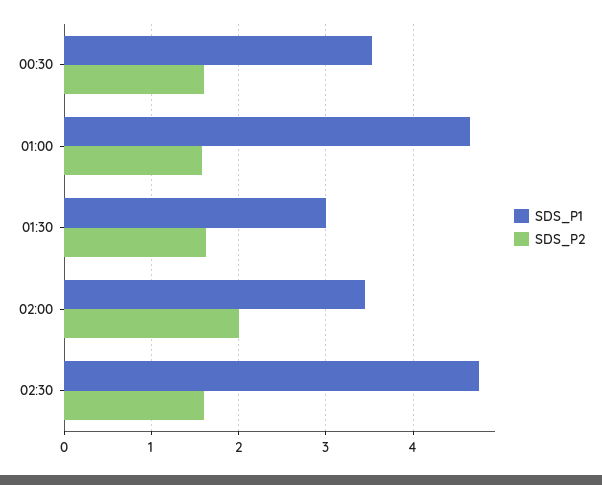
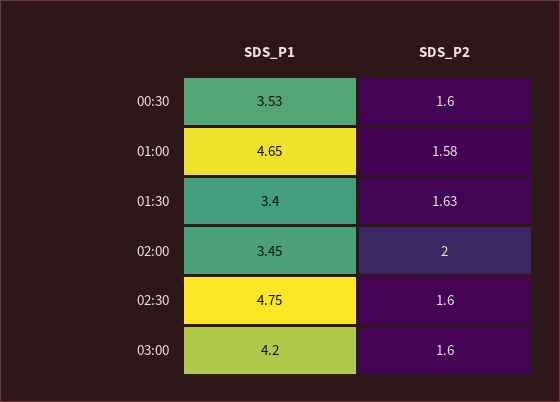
SDS_P1, 01:30: 3 -> 3.4
SDS_P1, 03:00: none -> 4.2
SDS_P2, 03:00: none -> 1.6

